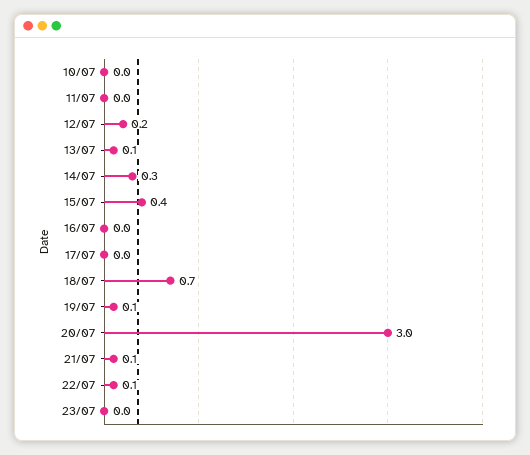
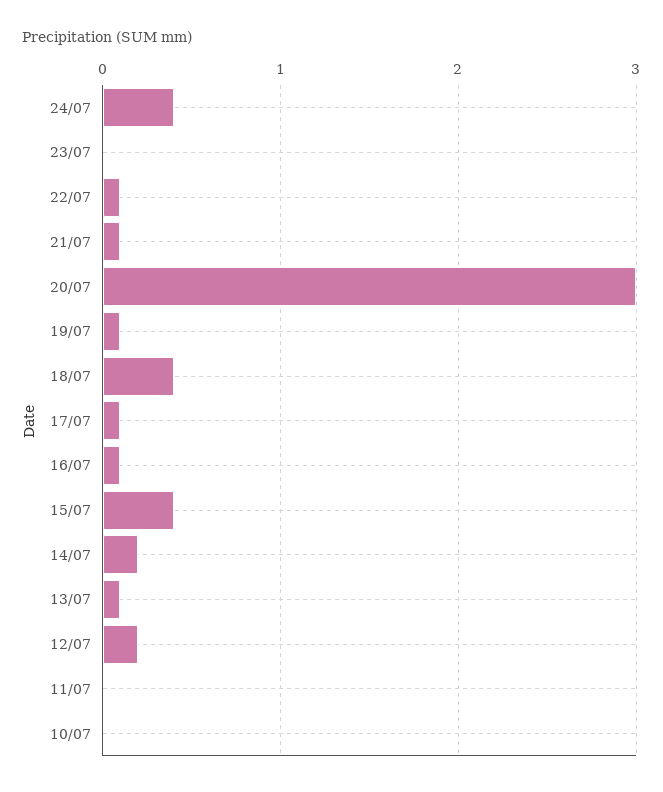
14/07: 0.3 -> 0.2
16/07: 0 -> 0.1
17/07: 0 -> 0.1
18/07: 0.7 -> 0.4
24/07: none -> 0.4

